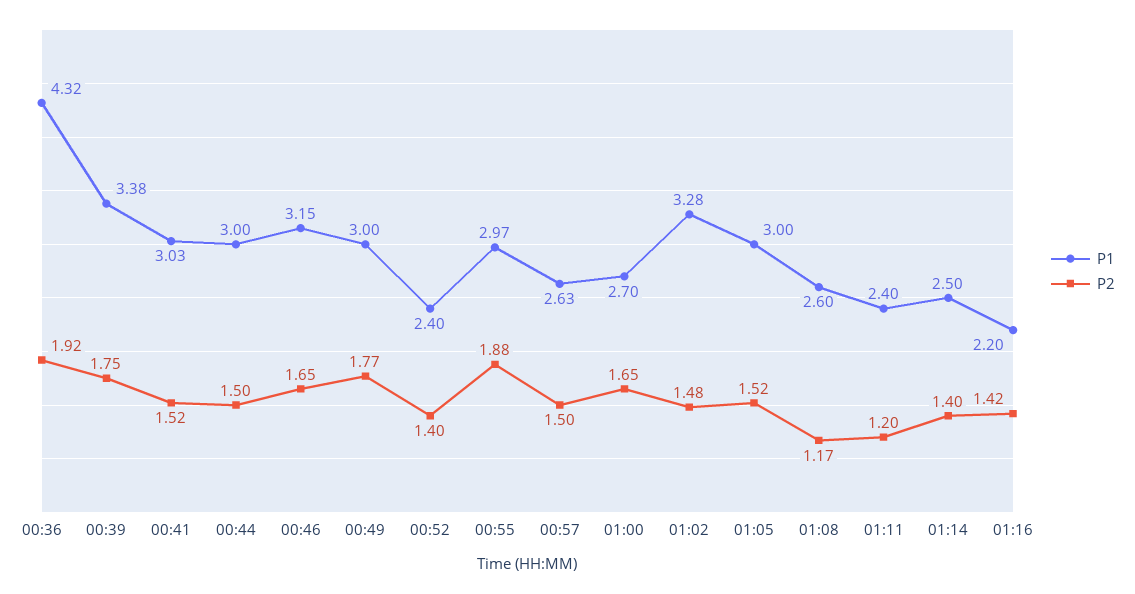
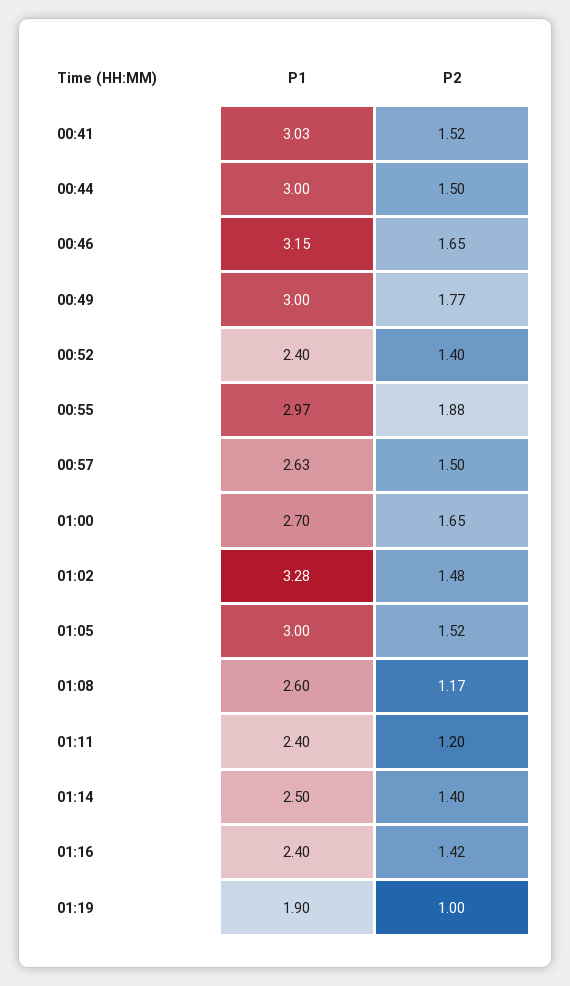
P1, 00:36: 4.32 -> none
P2, 00:36: 1.92 -> none
P1, 00:39: 3.38 -> none
P2, 00:39: 1.75 -> none
P1, 01:16: 2.2 -> 2.4
P1, 01:19: none -> 1.9
P2, 01:19: none -> 1

